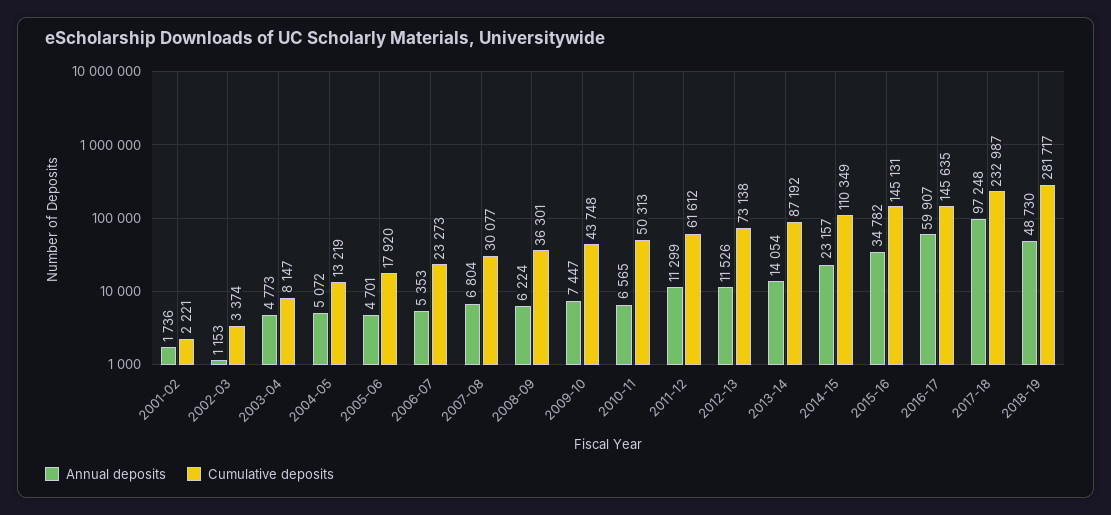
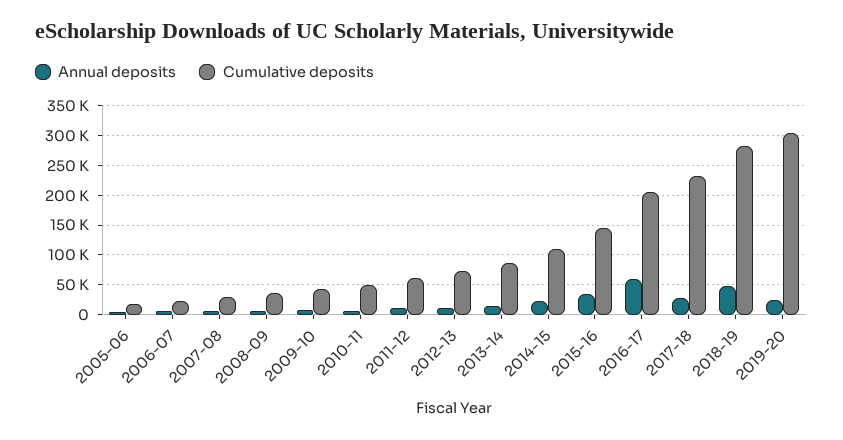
Annual deposits, 2001-02: 1736 -> none
Cumulative deposits, 2001-02: 2221 -> none
Annual deposits, 2002-03: 1153 -> none
Cumulative deposits, 2002-03: 3374 -> none
Annual deposits, 2003-04: 4773 -> none
Cumulative deposits, 2003-04: 8147 -> none
Annual deposits, 2004-05: 5072 -> none
Cumulative deposits, 2004-05: 13219 -> none
Cumulative deposits, 2016-17: 145635 -> 200000
Annual deposits, 2017-18: 97248 -> 25000
Annual deposits, 2019-20: none -> 25000
Cumulative deposits, 2019-20: none -> 300000

